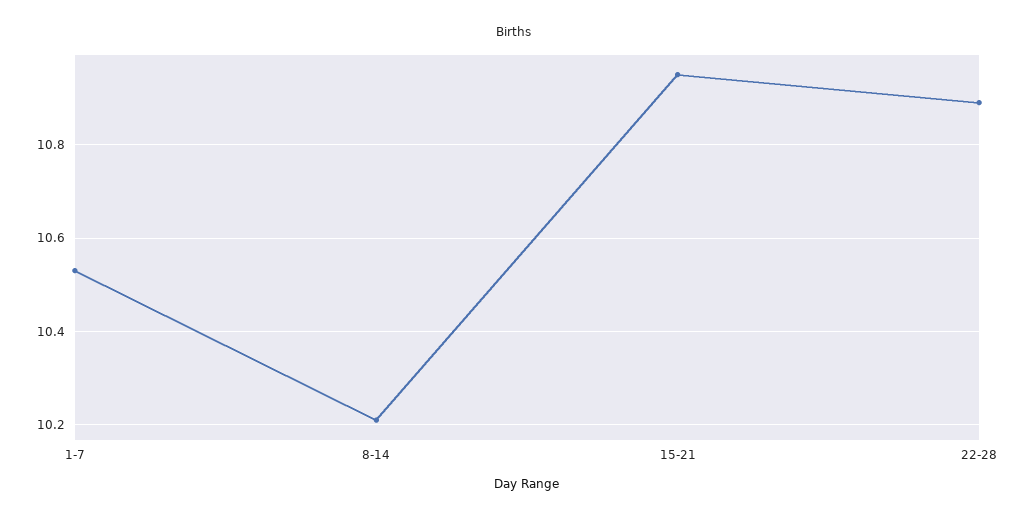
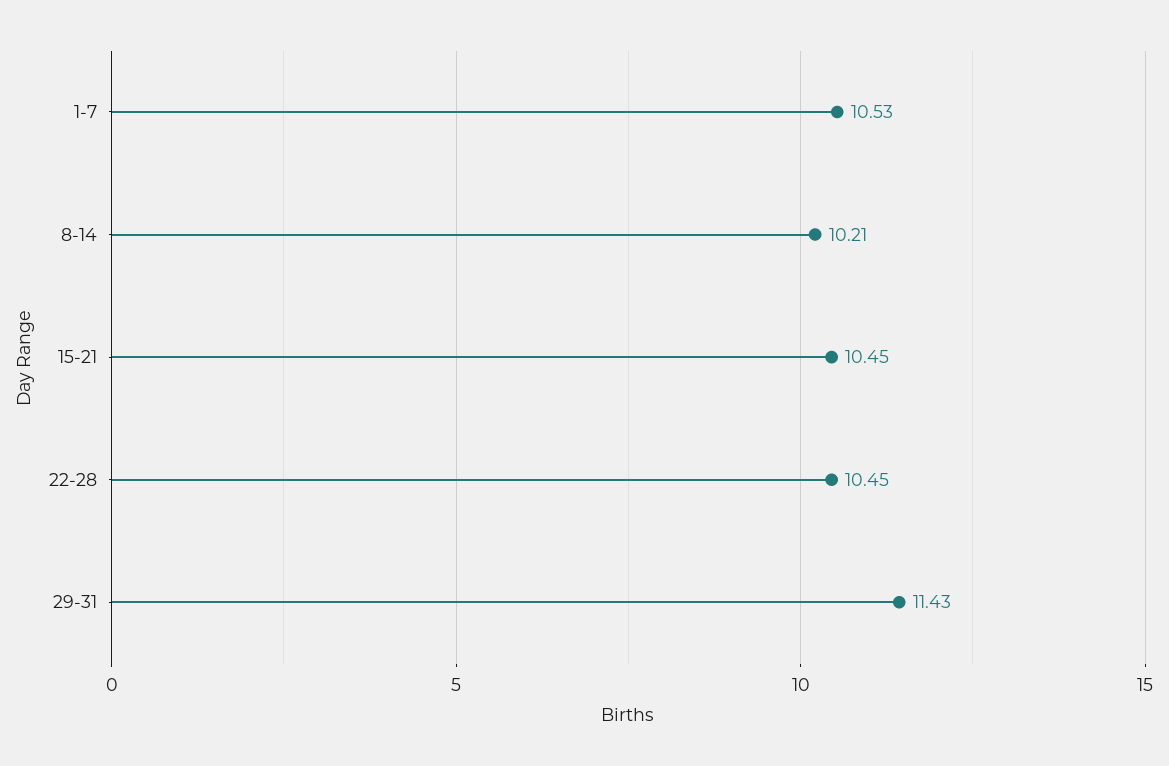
15-21: 10.95 -> 10.45
22-28: 10.9 -> 10.45
29-31: none -> 11.43

